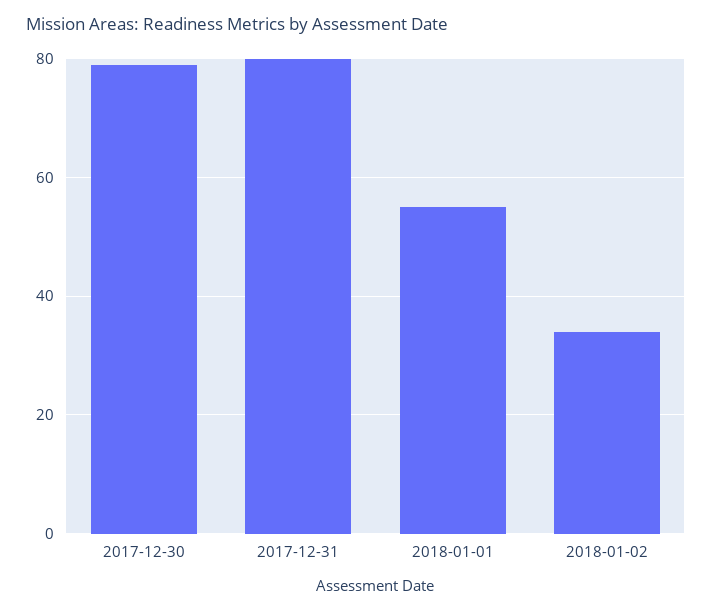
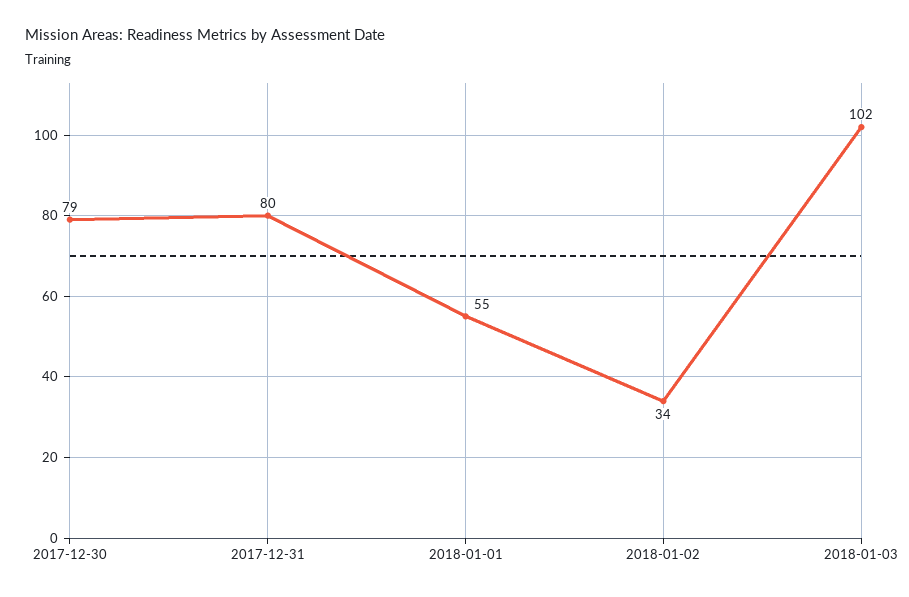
2018-01-03: none -> 102

